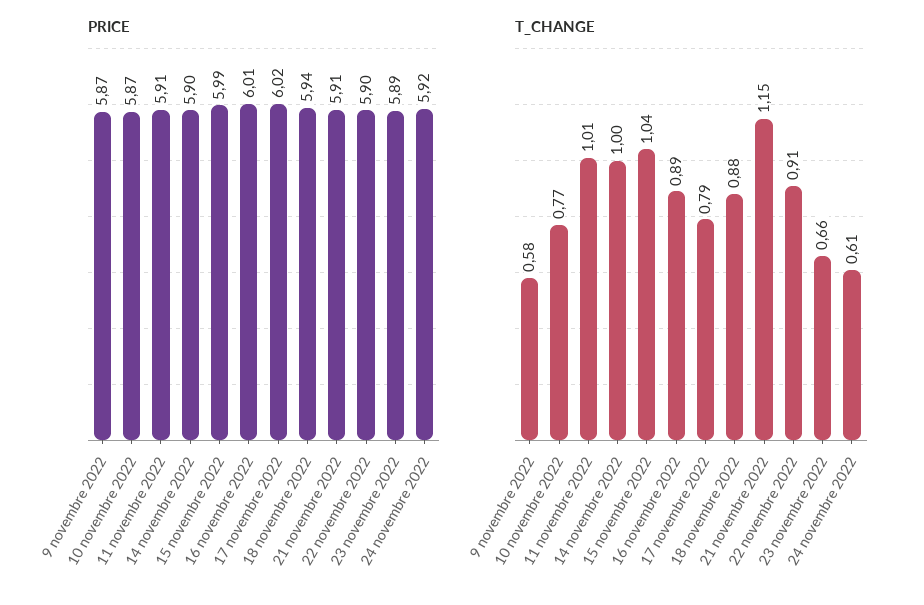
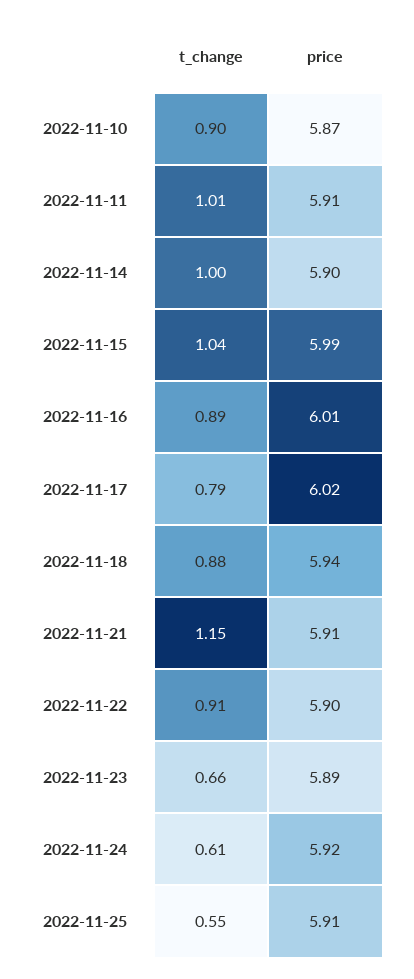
PRICE, 9 novembre 2022: 5.87 -> none
T_CHANGE, 9 novembre 2022: 0.58 -> none
T_CHANGE, 10 novembre 2022: 0.77 -> 0.9
T_CHANGE, 2022-11-25: none -> 0.55
PRICE, 2022-11-25: none -> 5.91

